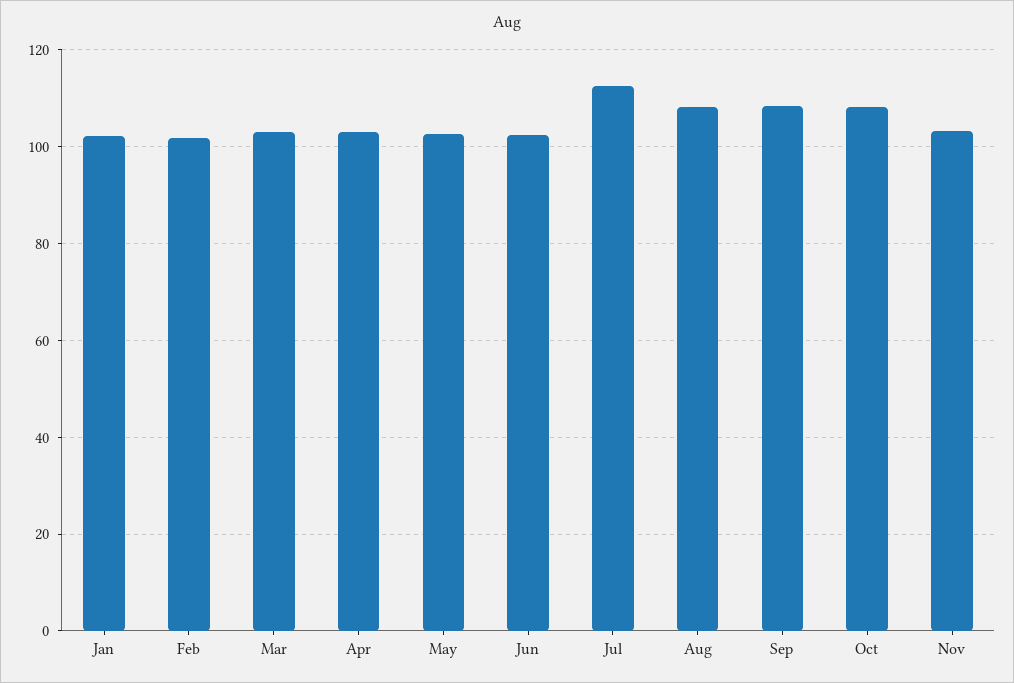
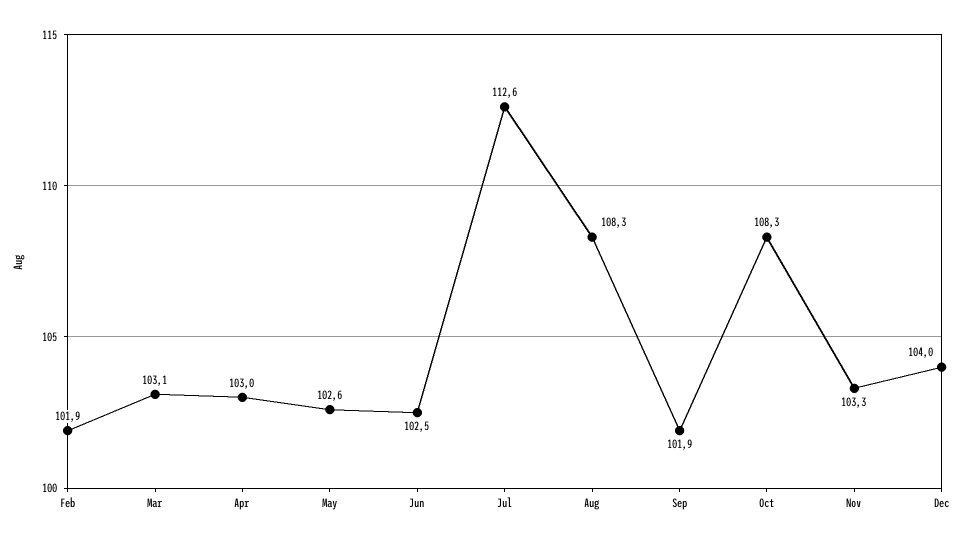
Jan: 102 -> none
Sep: 108 -> 101.9
Dec: none -> 104

